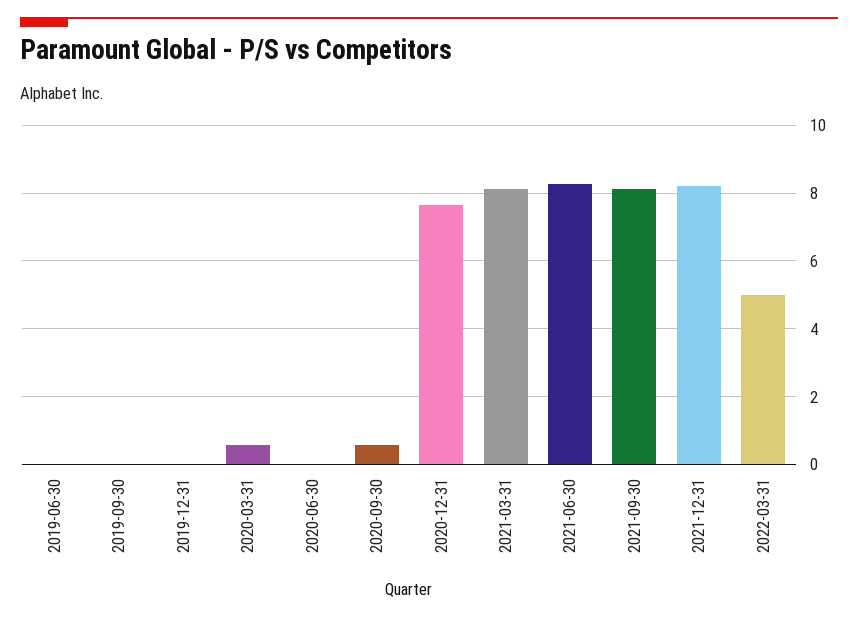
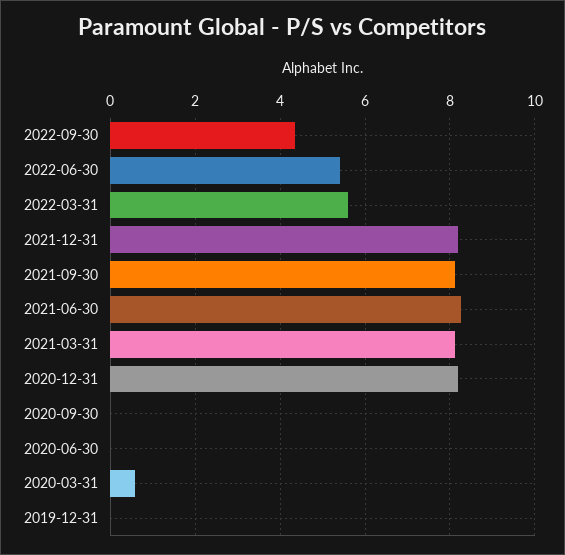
2019-06-30: 0 -> none
2019-09-30: 0 -> none
2020-09-30: 0.6 -> 0
2020-12-31: 7.6 -> 8.2
2022-03-31: 5 -> 5.6
2022-09-30: none -> 4.4
2022-06-30: none -> 5.4

